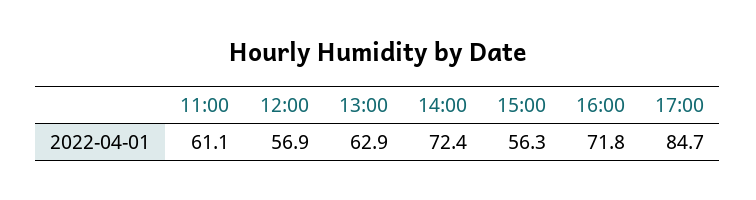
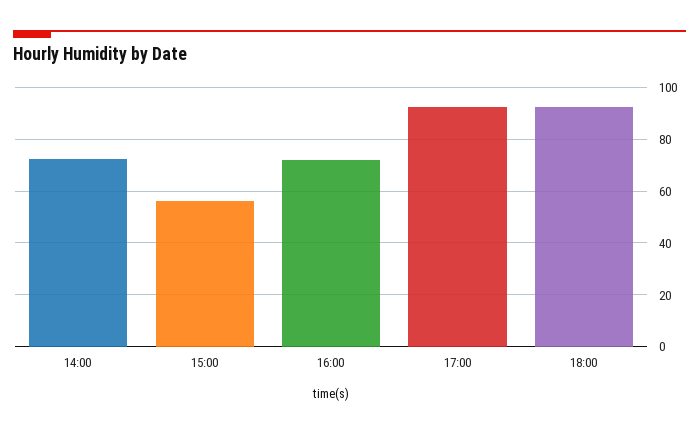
11:00: 61.1 -> none
12:00: 56.9 -> none
13:00: 62.9 -> none
17:00: 84.7 -> 92.5
18:00: none -> 92.5

